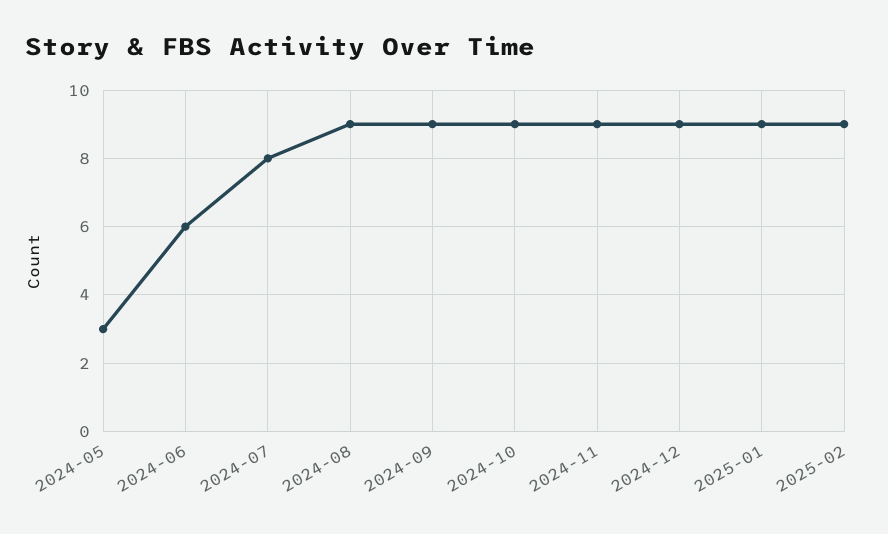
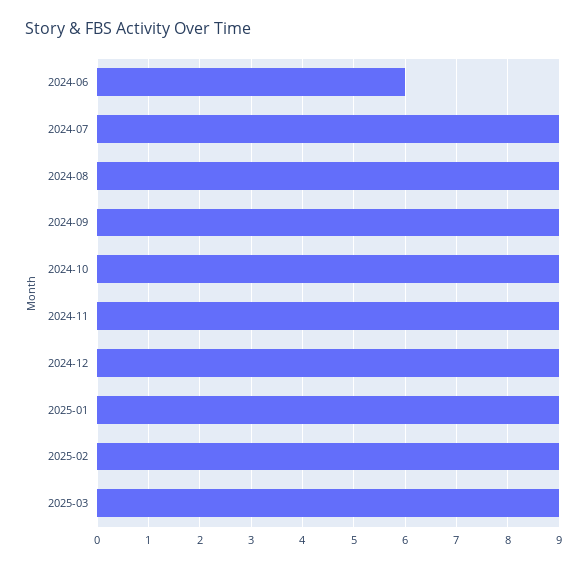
2024-05: 3 -> none
2024-07: 8 -> 9
2025-03: none -> 9

